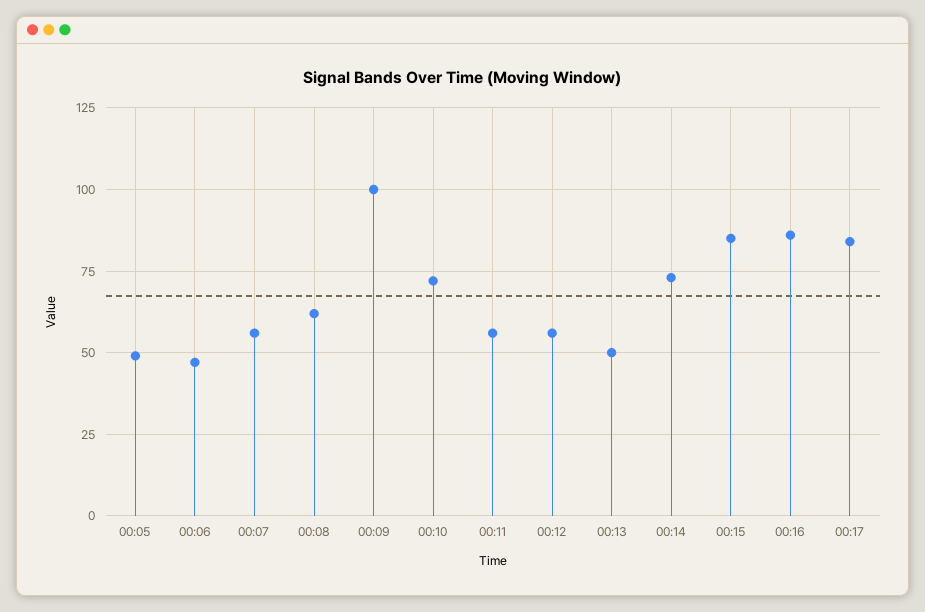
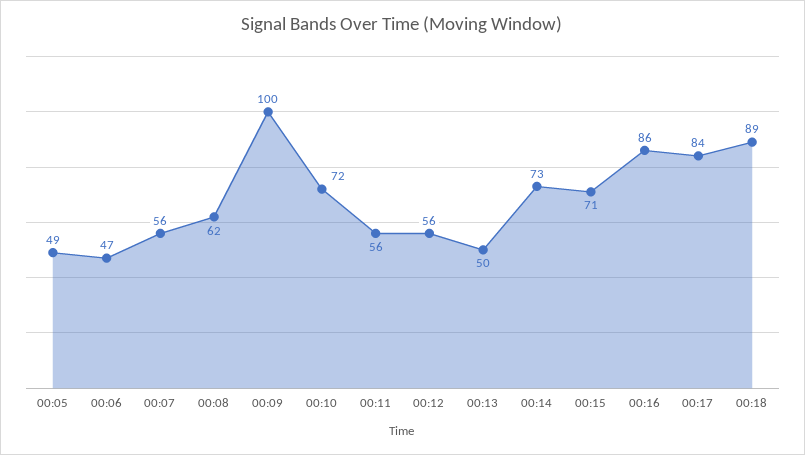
00:15: 85 -> 71
00:18: none -> 89

